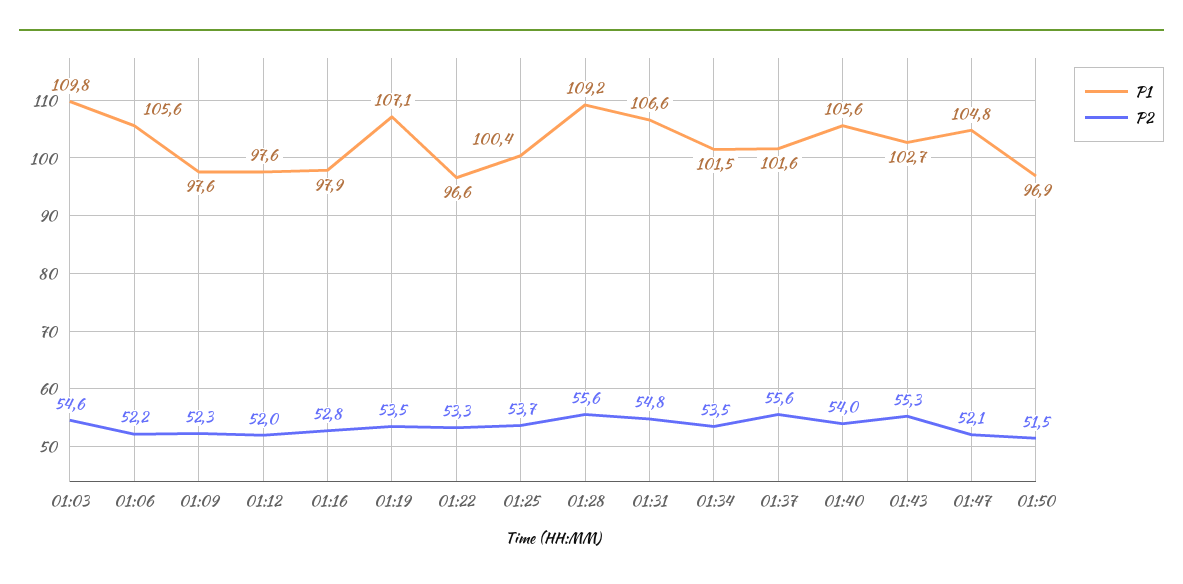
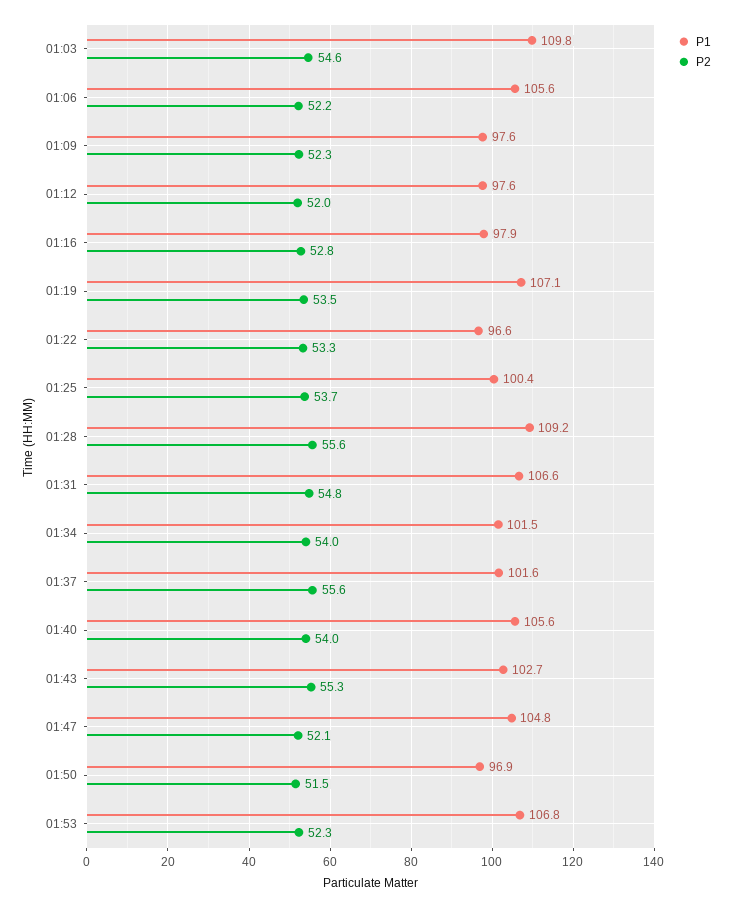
P2, 01:34: 53.5 -> 54
P1, 01:53: none -> 106.8
P2, 01:53: none -> 52.3

